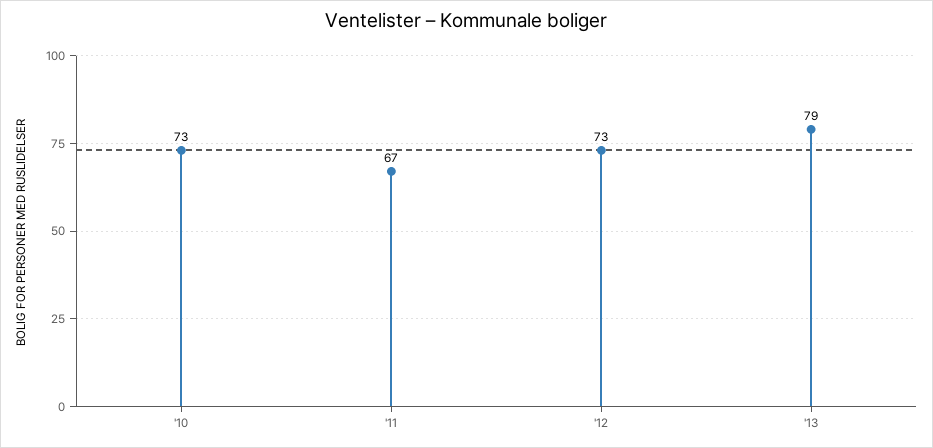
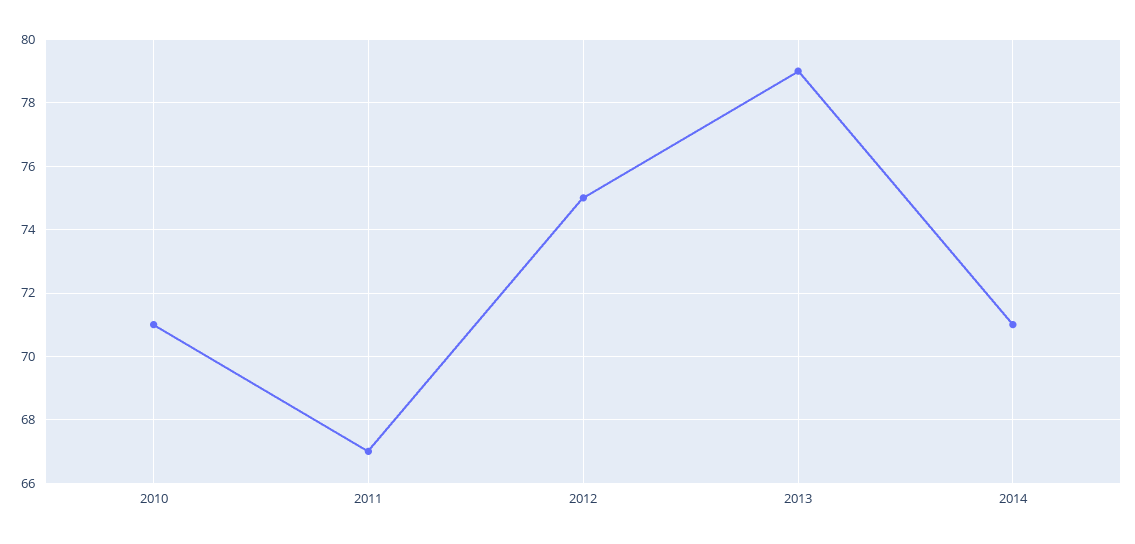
'10: 73 -> 71
'12: 73 -> 75
2014: none -> 71

